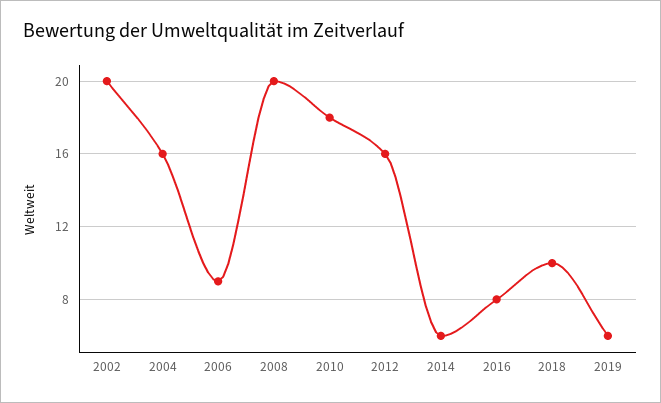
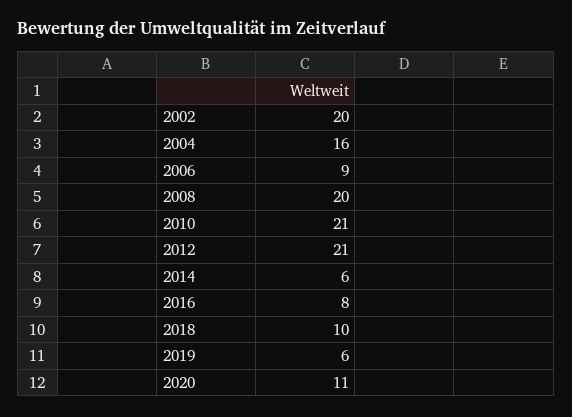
2010: 18 -> 21
2012: 16 -> 21
2020: none -> 11

